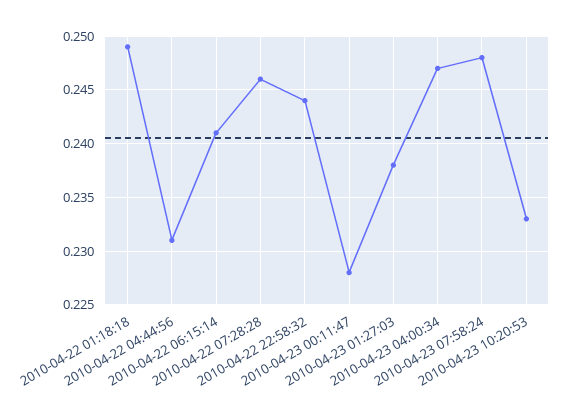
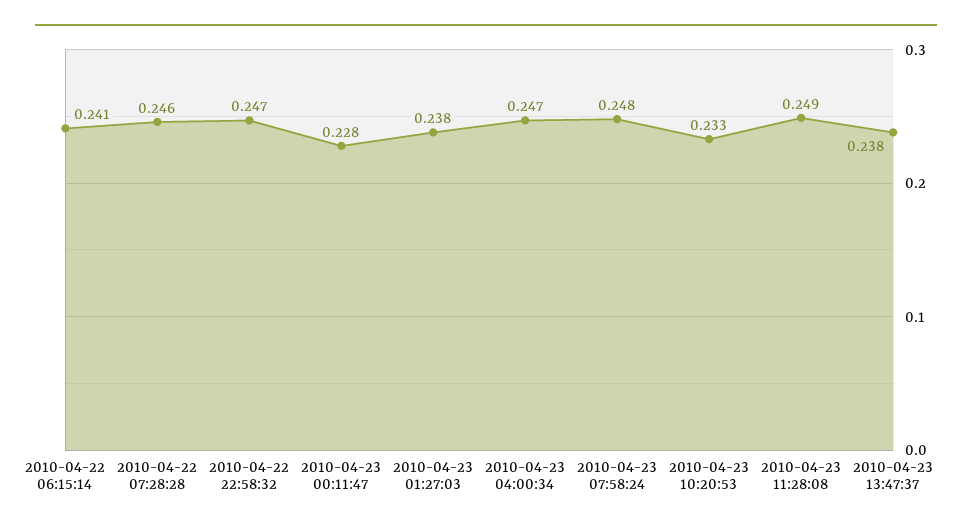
2010-04-22 01:18:18: 0.249 -> none
2010-04-22 04:44:56: 0.231 -> none
2010-04-22 22:58:32: 0.244 -> 0.247
2010-04-23 11:28:08: none -> 0.249
2010-04-23 13:47:37: none -> 0.238

